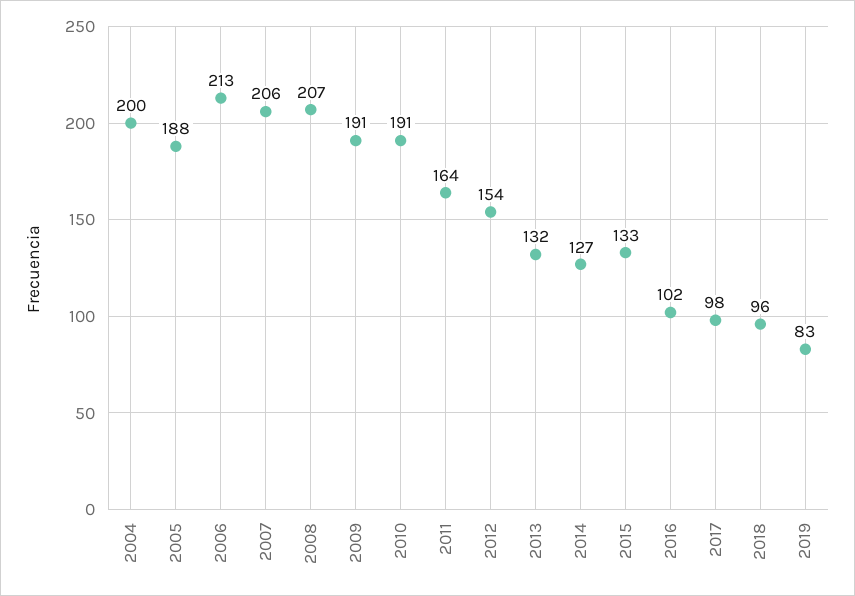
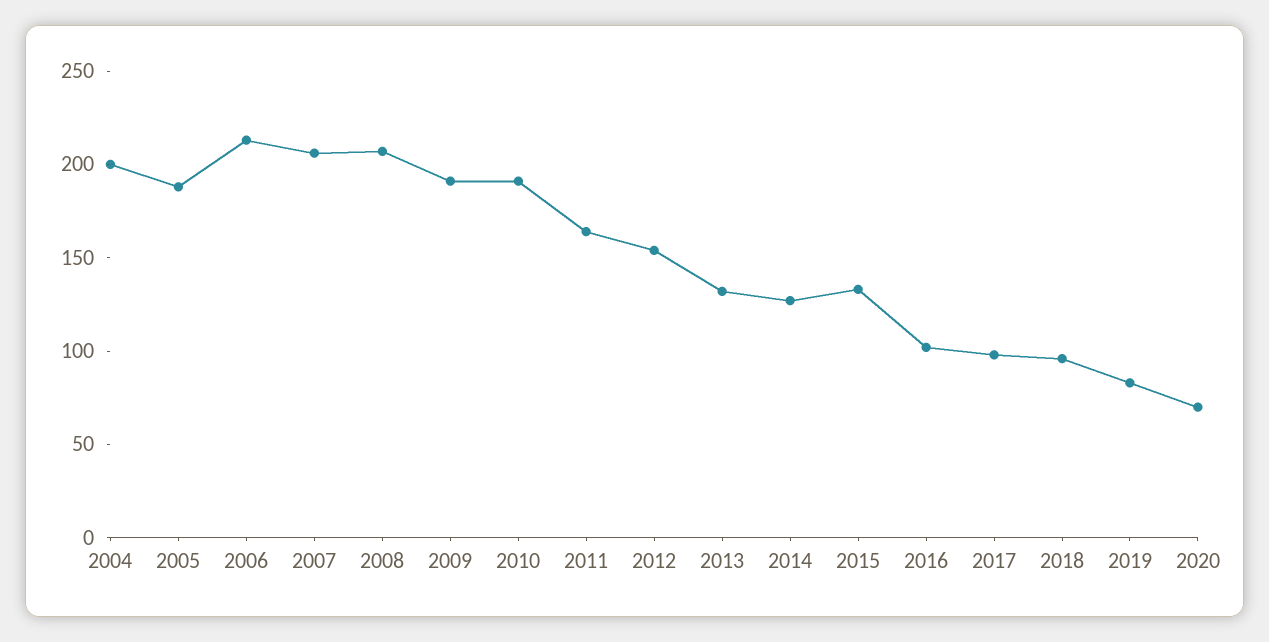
2020: none -> 70

